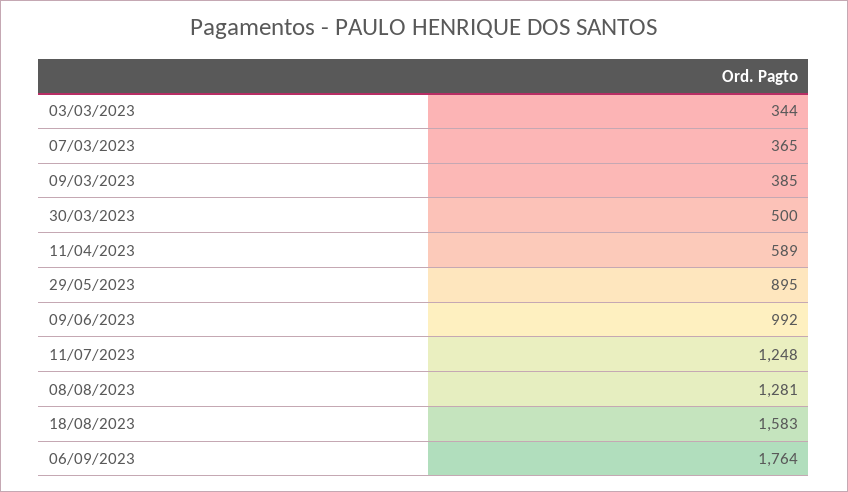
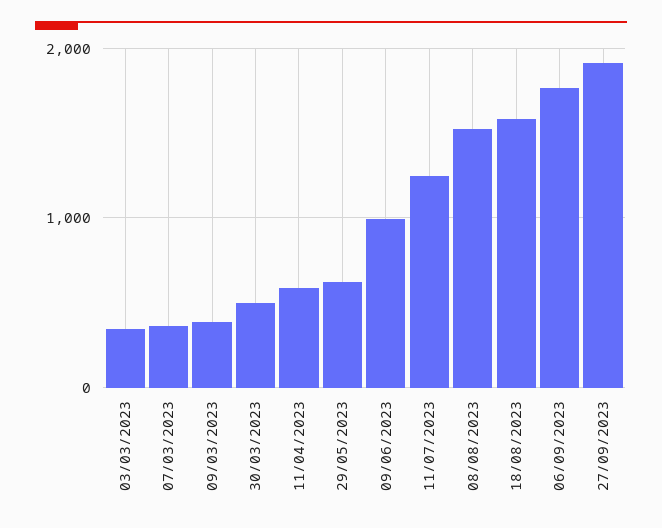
29/05/2023: 895 -> 600
08/08/2023: 1281 -> 1500
27/09/2023: none -> 1900

